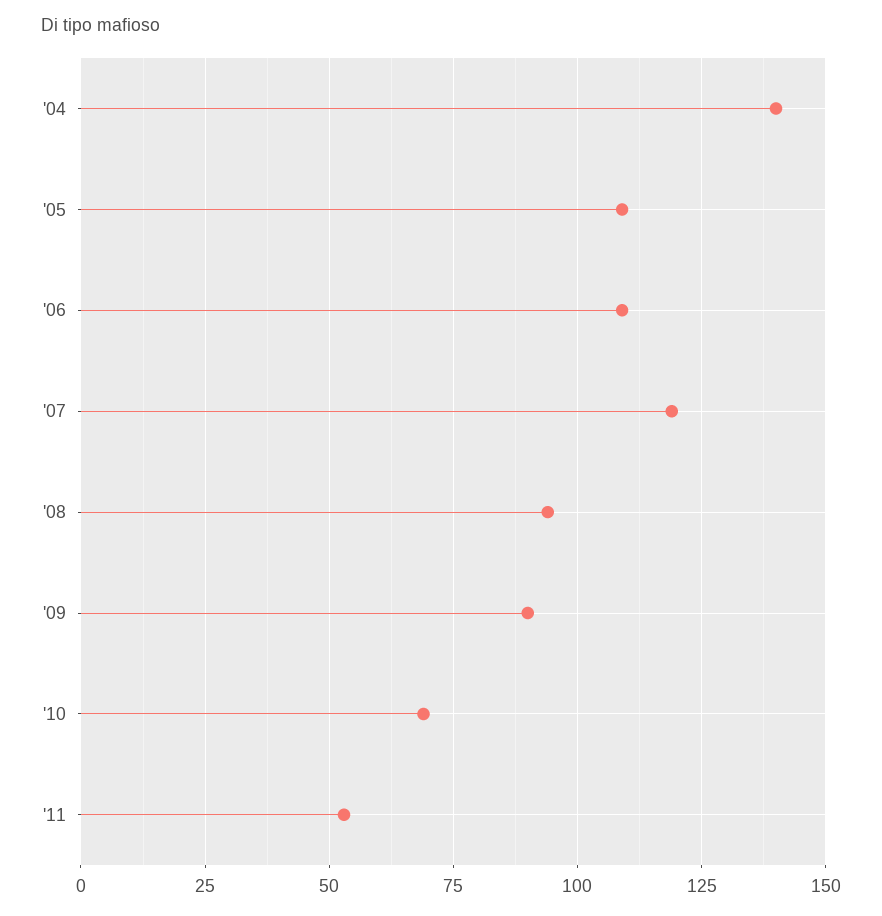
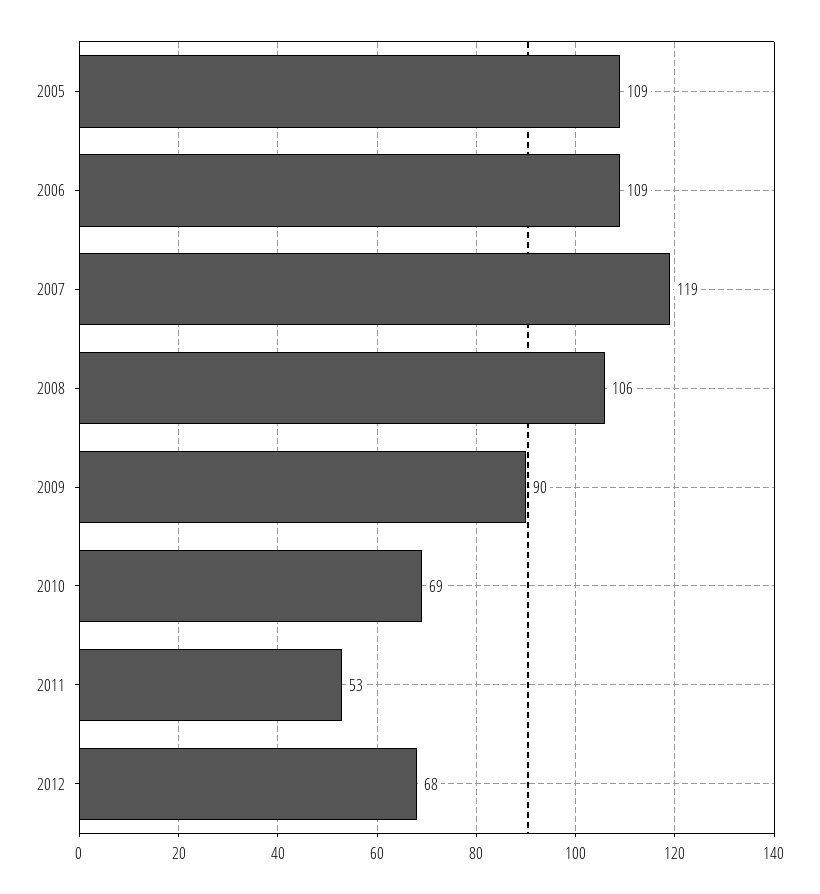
'04: 140 -> none
'08: 95 -> 106
2012: none -> 68

